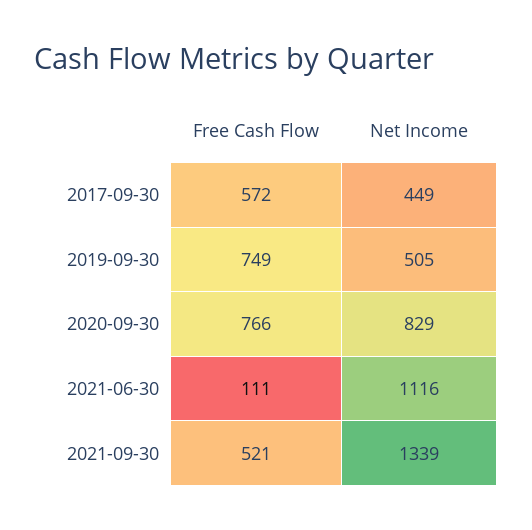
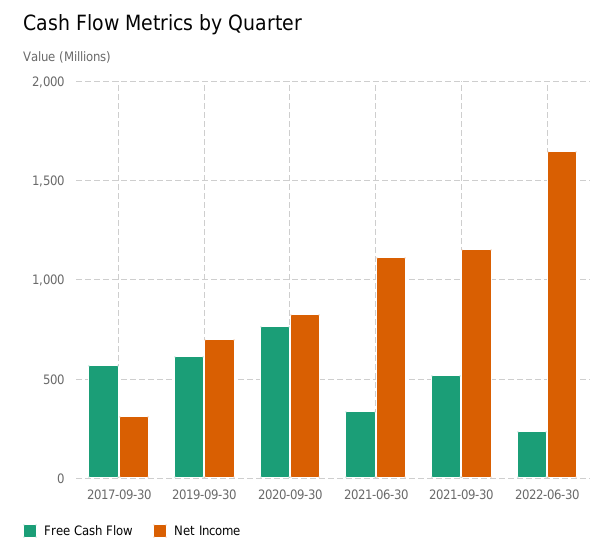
Net Income, 2017-09-30: 449 -> 300
Free Cash Flow, 2019-09-30: 749 -> 600
Net Income, 2019-09-30: 505 -> 700
Free Cash Flow, 2021-06-30: 111 -> 350
Net Income, 2021-09-30: 1339 -> 1150
Free Cash Flow, 2022-06-30: none -> 250
Net Income, 2022-06-30: none -> 1650

